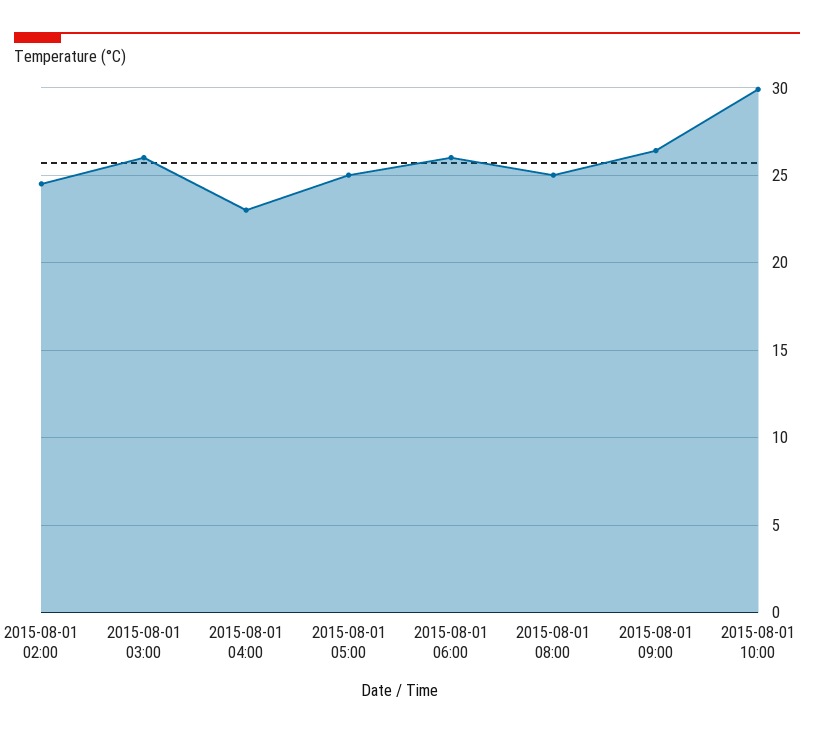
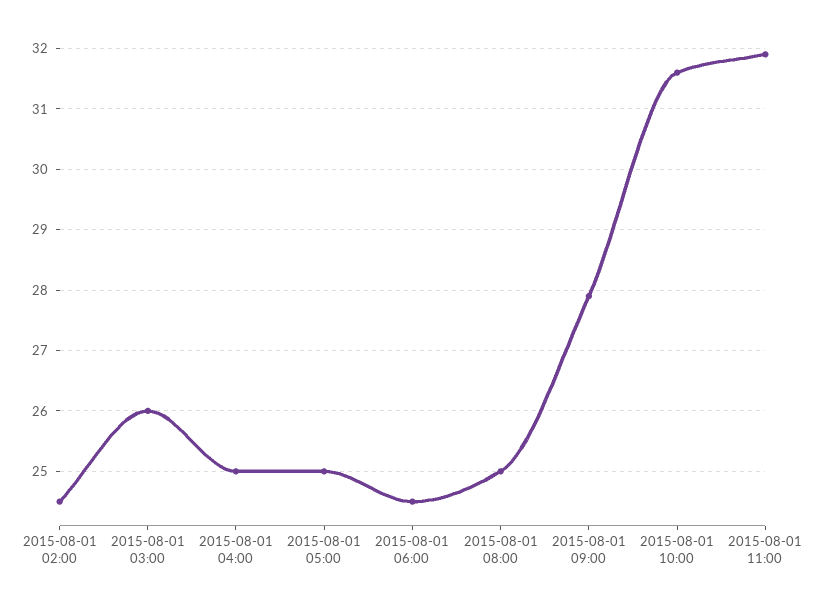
2015-08-01 04:00: 23 -> 25
2015-08-01 06:00: 26 -> 24.5
2015-08-01 09:00: 26.5 -> 27.9
2015-08-01 10:00: 30 -> 31.6
2015-08-01 11:00: none -> 31.9

